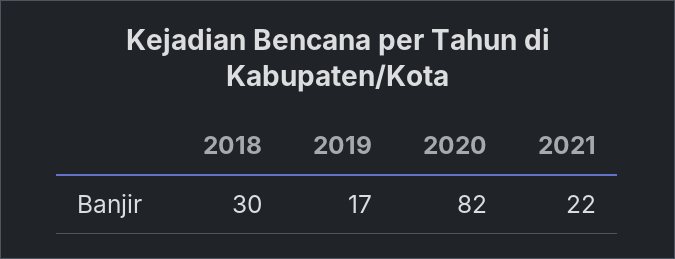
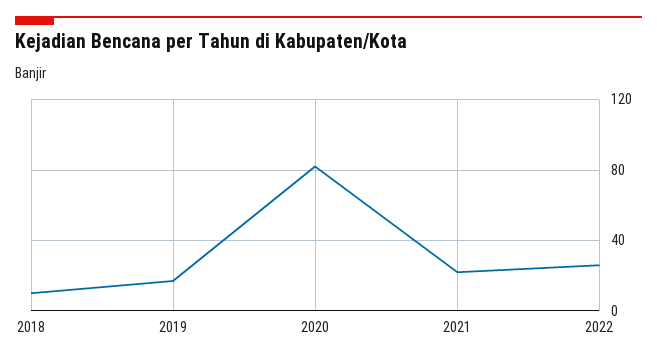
2018: 30 -> 10
2022: none -> 25

